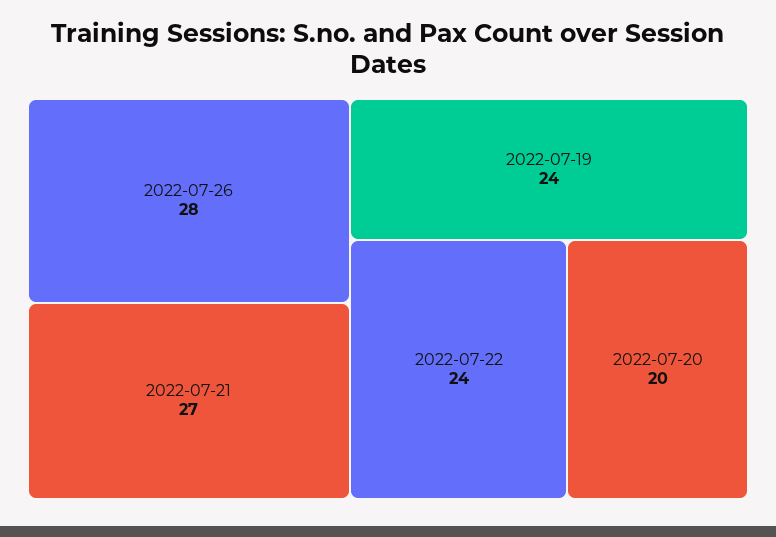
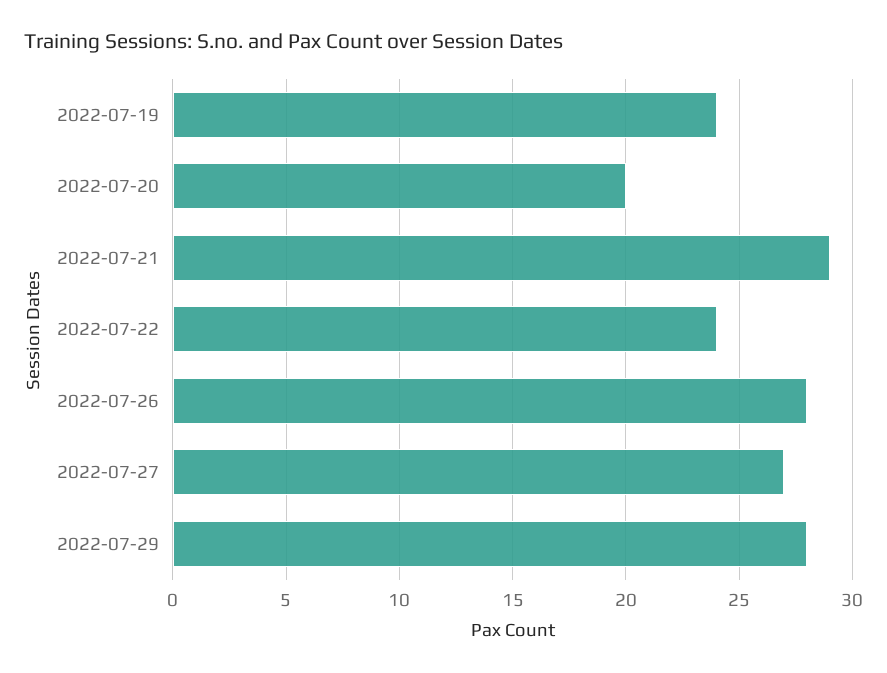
2022-07-21: 27 -> 29
2022-07-27: none -> 27
2022-07-29: none -> 28

